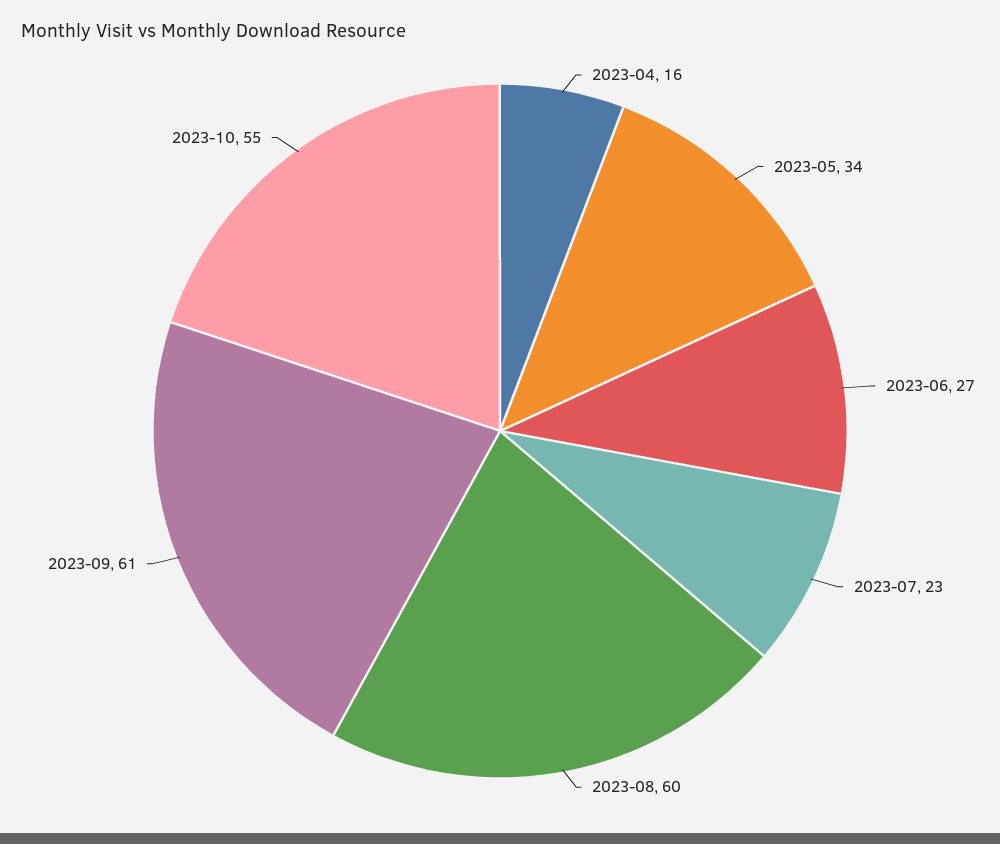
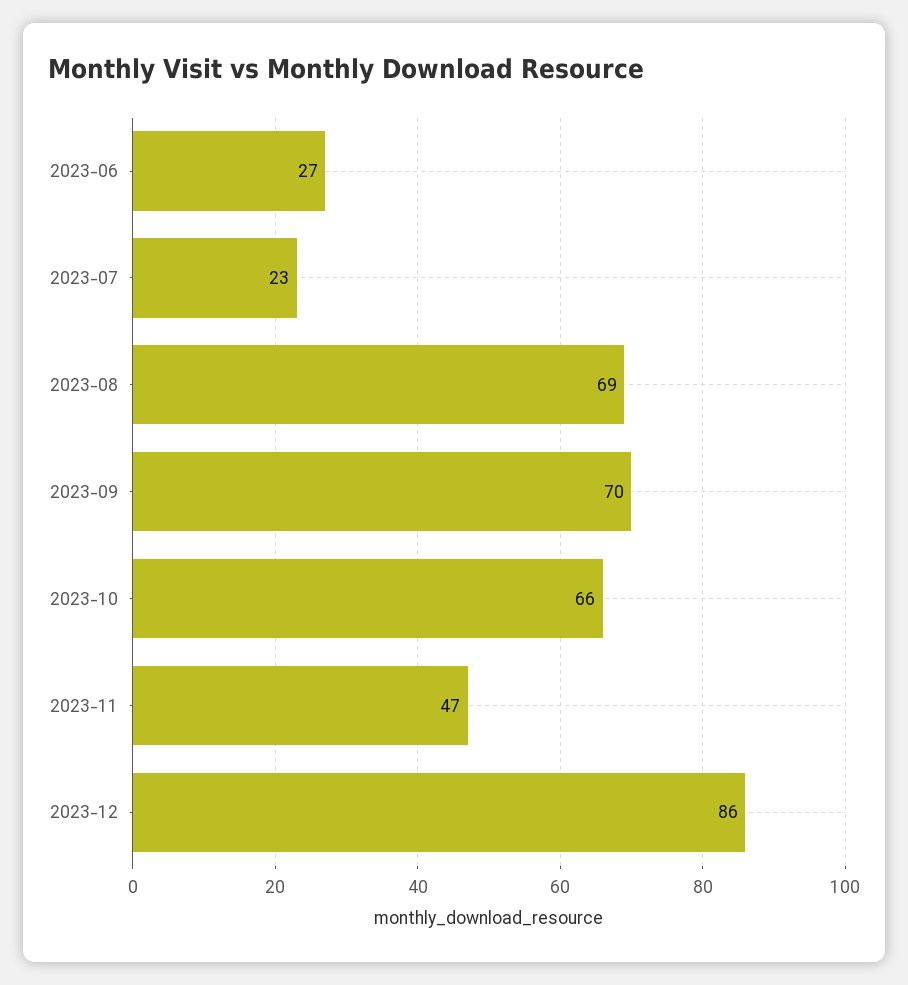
2023-04: 16 -> none
2023-05: 34 -> none
2023-08: 60 -> 69
2023-09: 61 -> 70
2023-10: 55 -> 66
2023-11: none -> 47
2023-12: none -> 86

